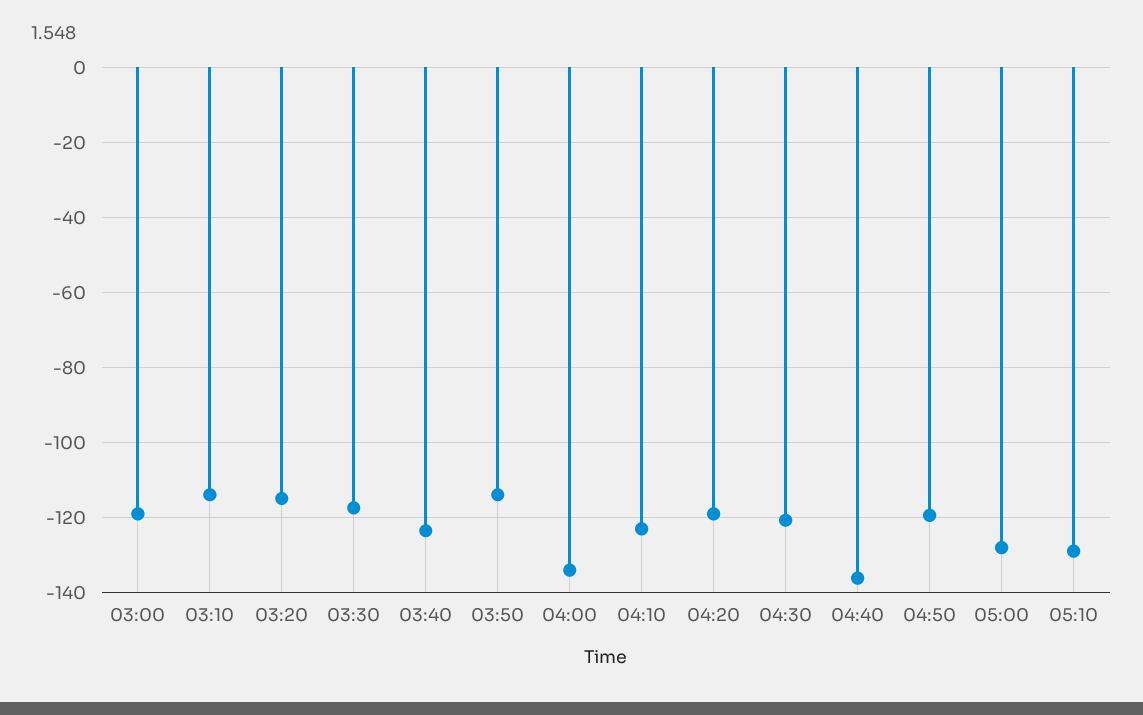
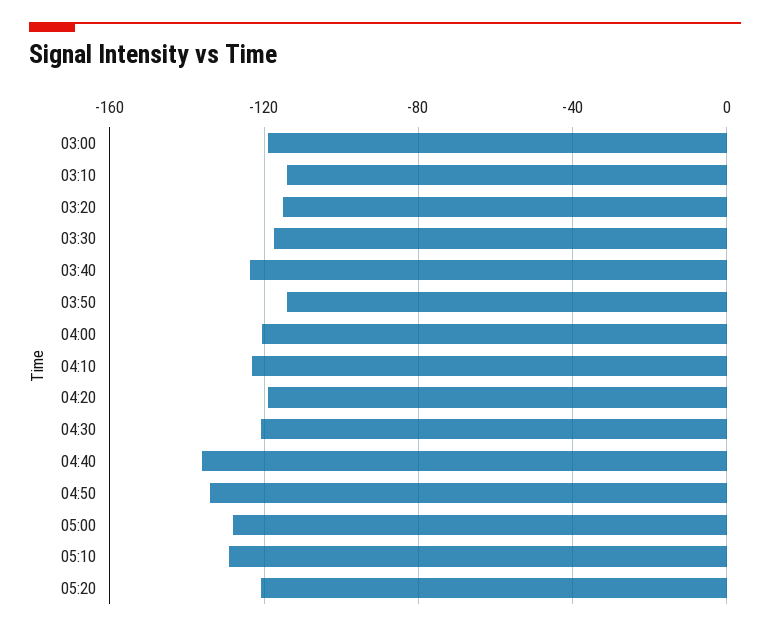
04:00: -134 -> -120
04:50: -120 -> -135
05:20: none -> -120

